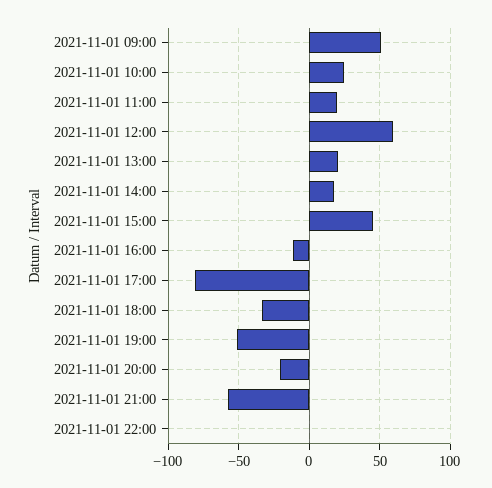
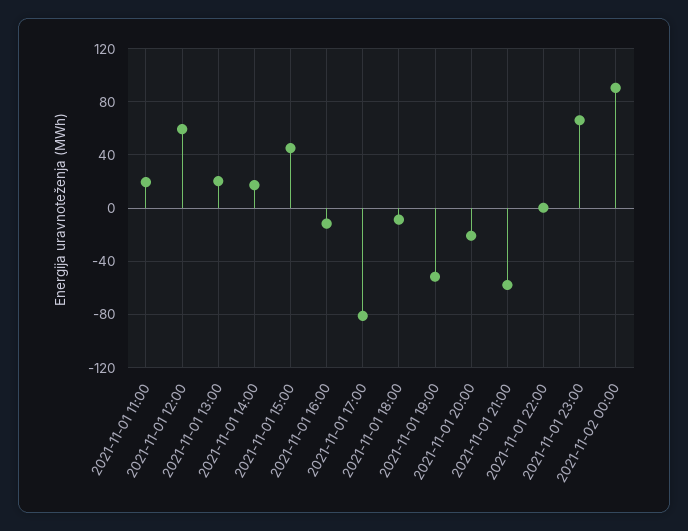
2021-11-01 09:00: 50 -> none
2021-11-01 10:00: 25 -> none
2021-11-01 18:00: -35 -> -10
2021-11-01 23:00: none -> 65
2021-11-02 00:00: none -> 90

